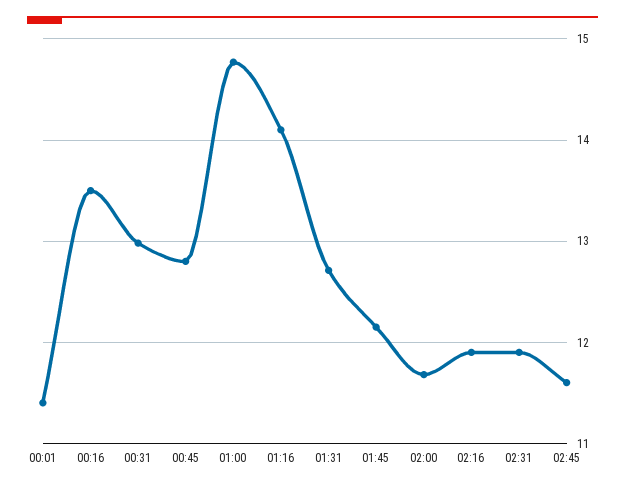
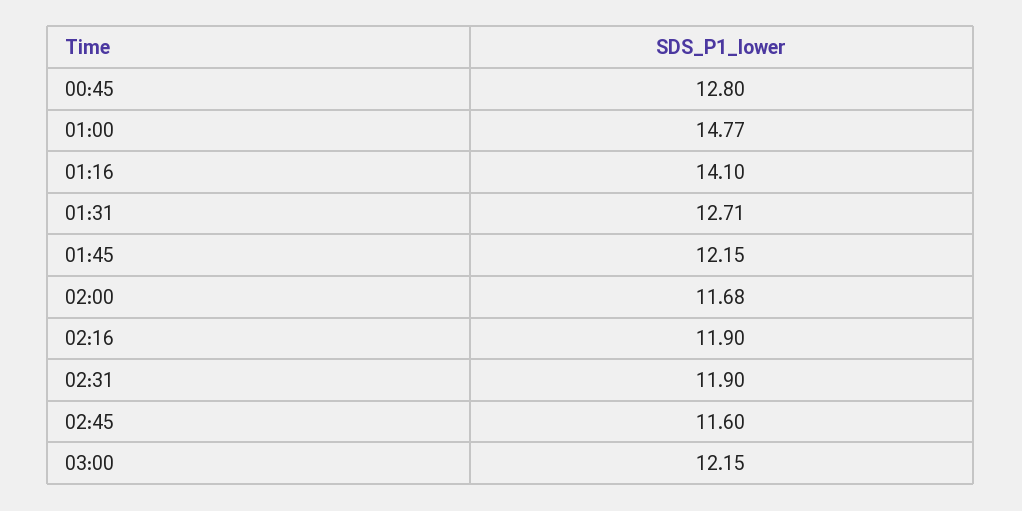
00:01: 11.4 -> none
00:16: 13.5 -> none
00:31: 13 -> none
03:00: none -> 12.15

